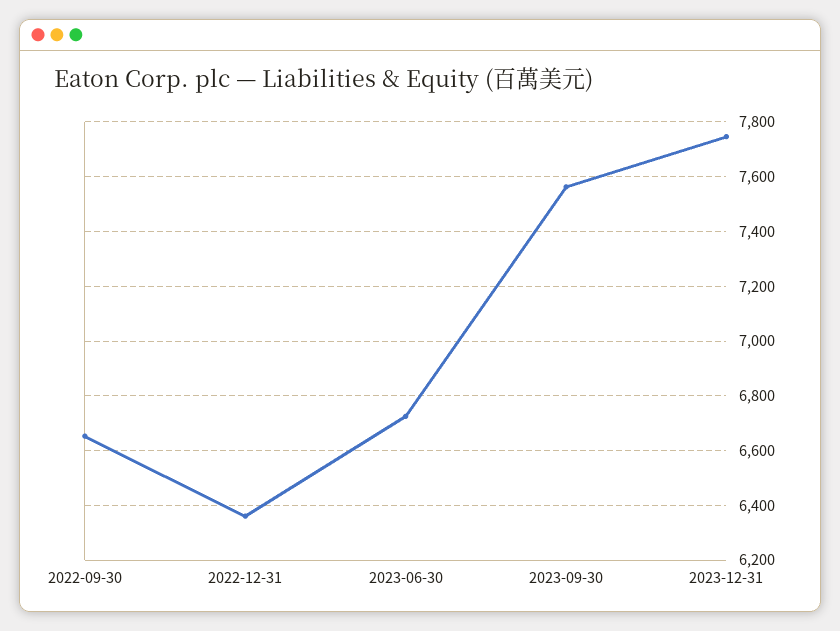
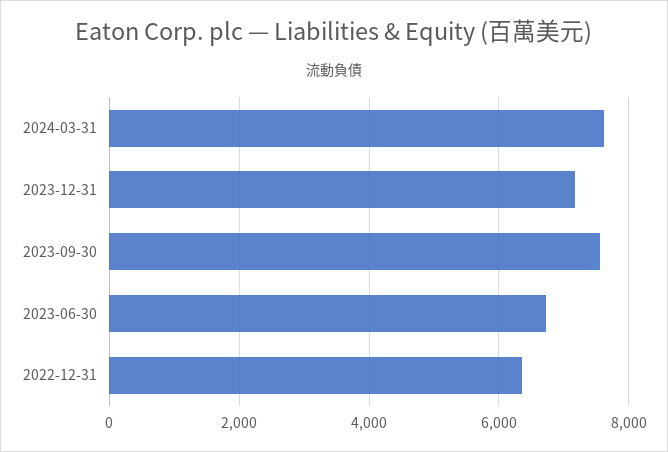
2022-09-30: 6650 -> none
2023-12-31: 7750 -> 7200
2024-03-31: none -> 7600

